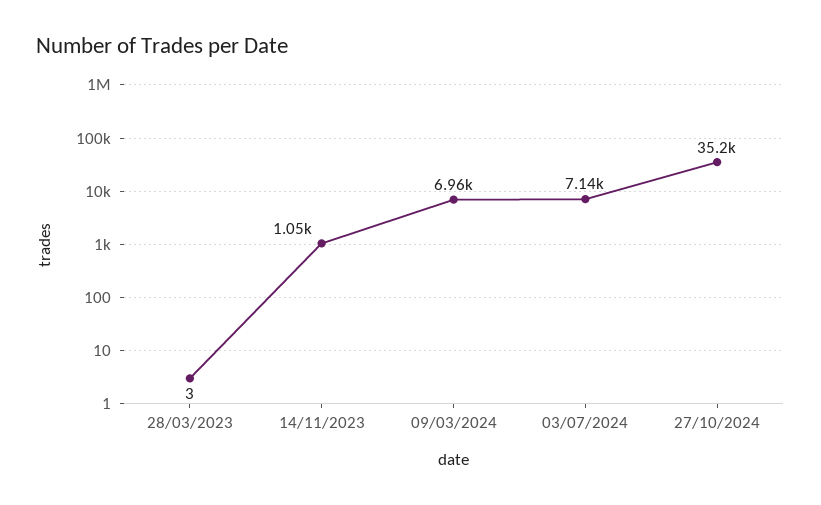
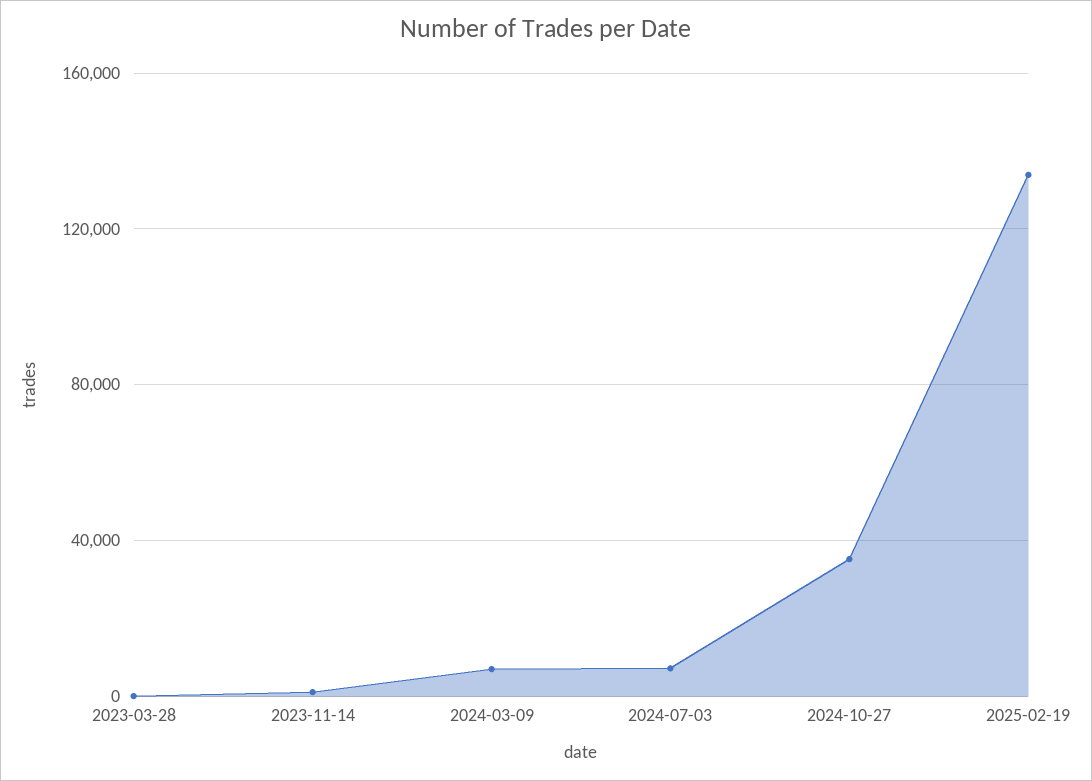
2025-02-19: none -> 135000

